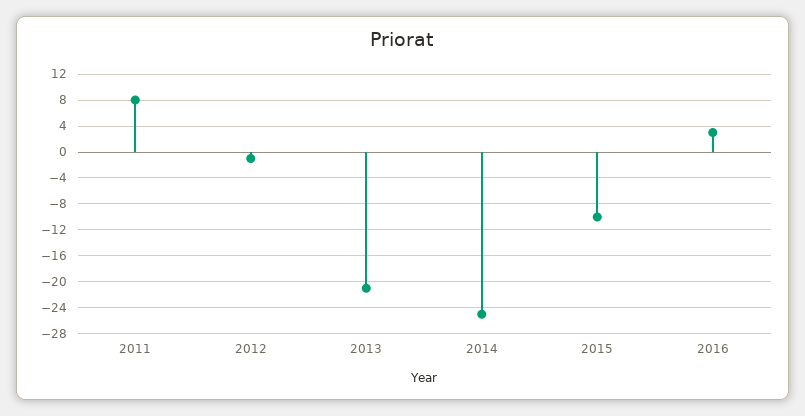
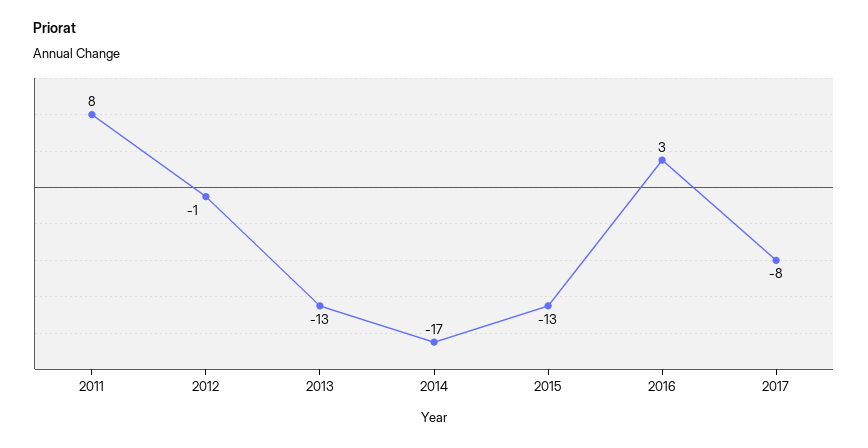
2013: -21 -> -13
2014: -25 -> -17
2015: -10 -> -13
2017: none -> -8

